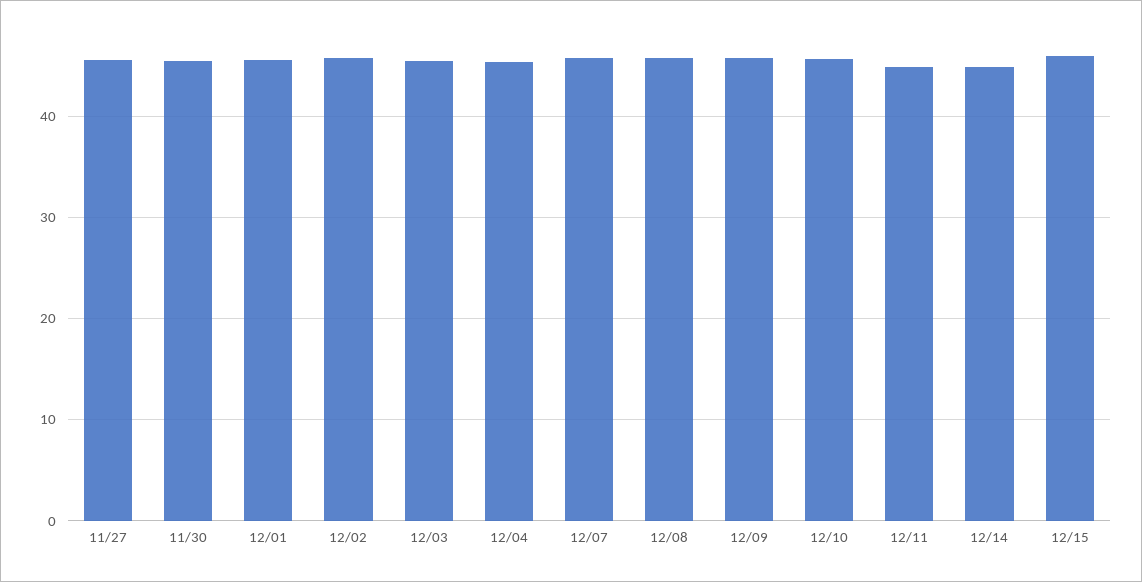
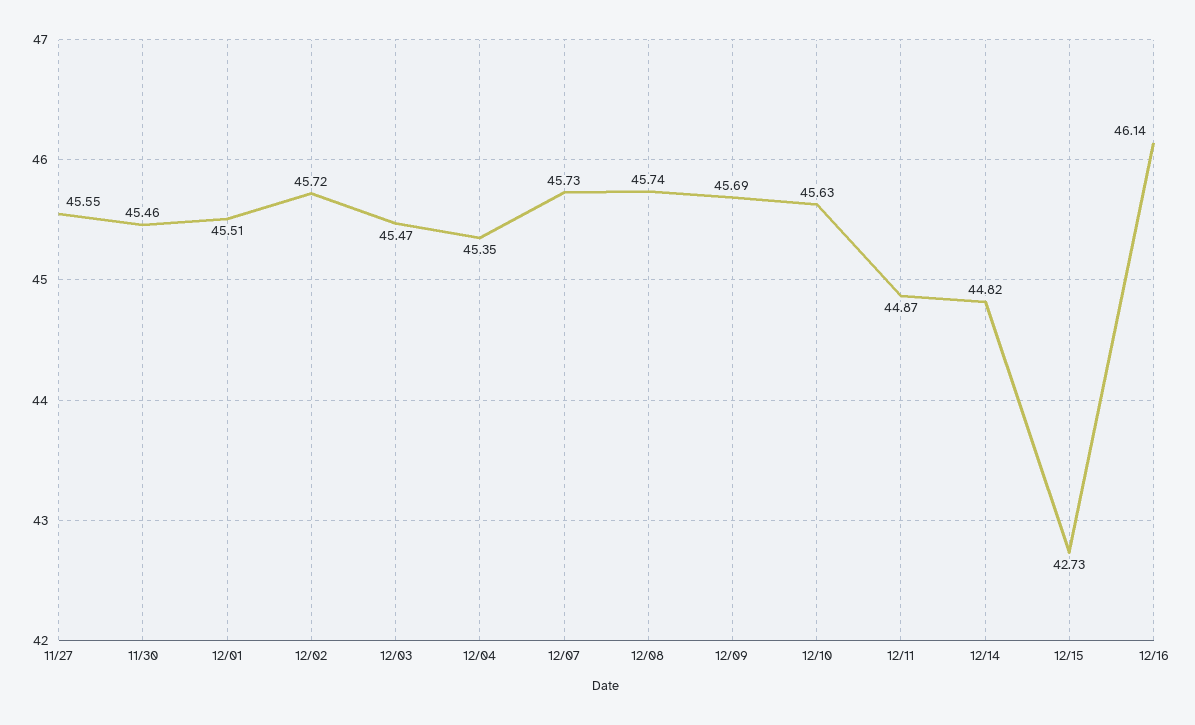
12/15: 46 -> 42.73
12/16: none -> 46.14

